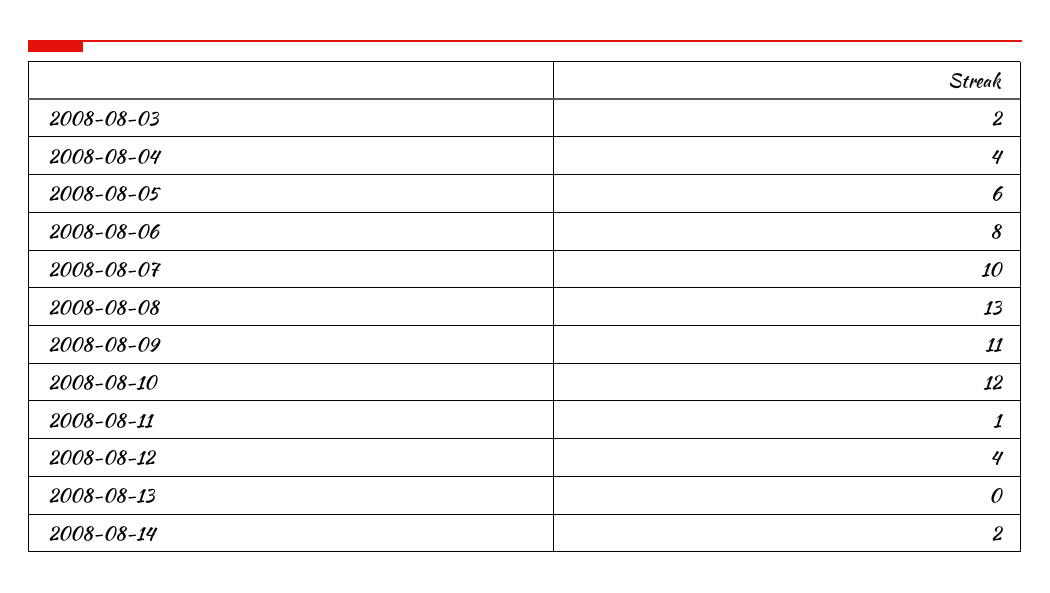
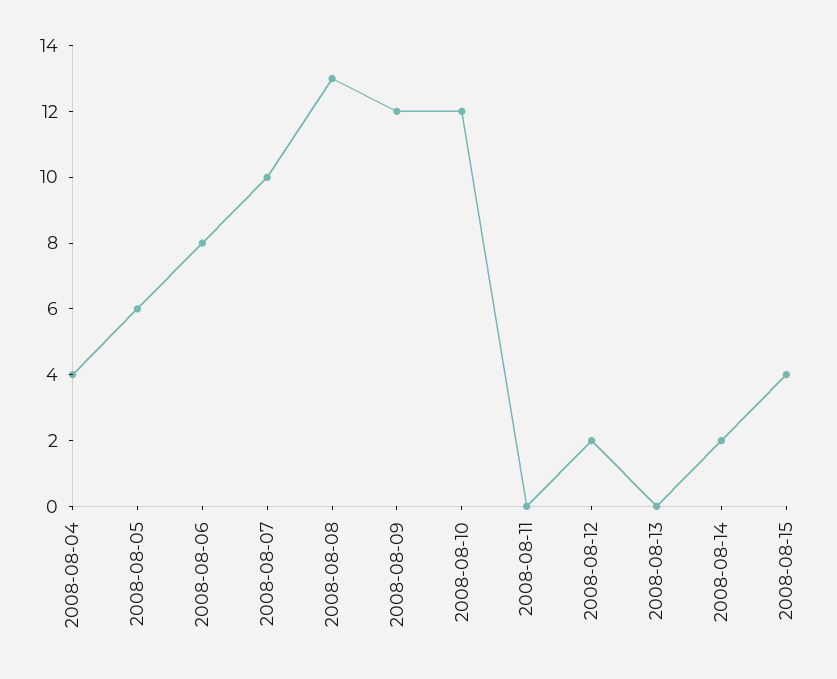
2008-08-03: 2 -> none
2008-08-09: 11 -> 12
2008-08-11: 1 -> 0
2008-08-12: 4 -> 2
2008-08-15: none -> 4

